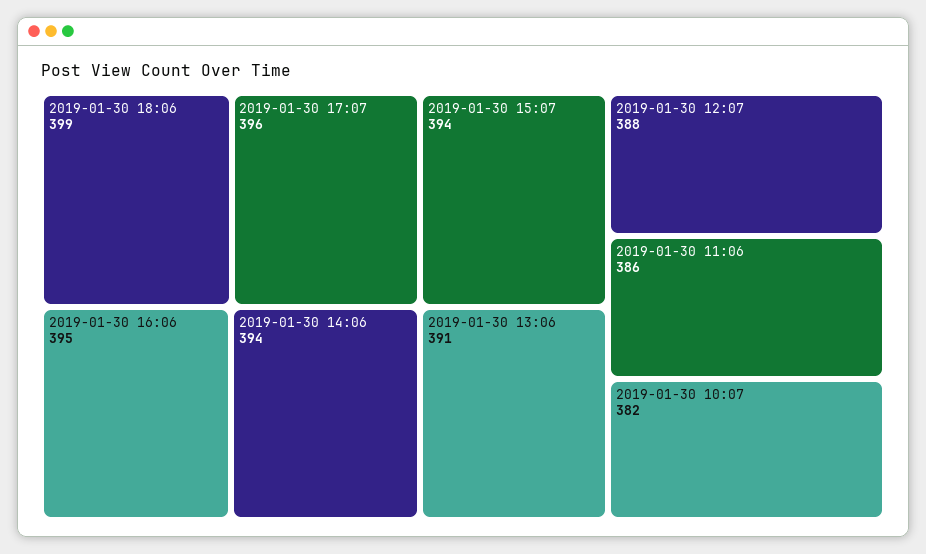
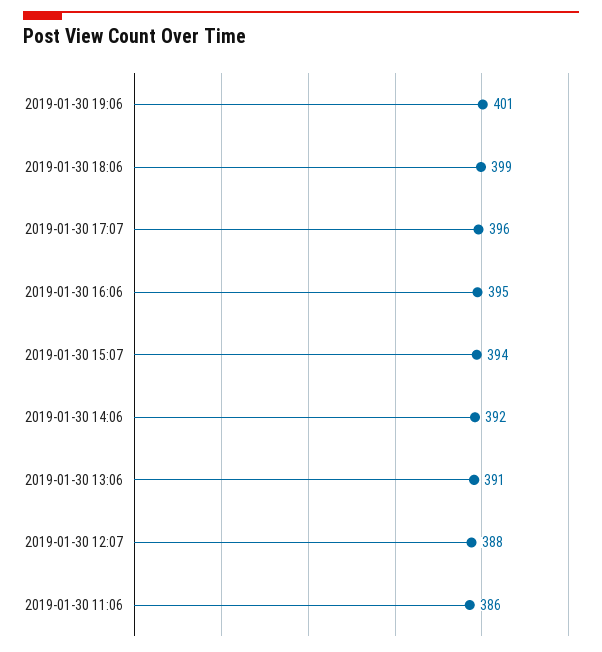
2019-01-30 14:06: 394 -> 392
2019-01-30 10:07: 382 -> none
2019-01-30 19:06: none -> 401

